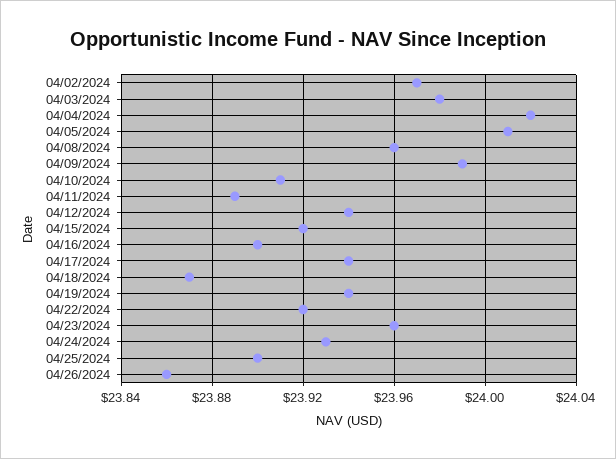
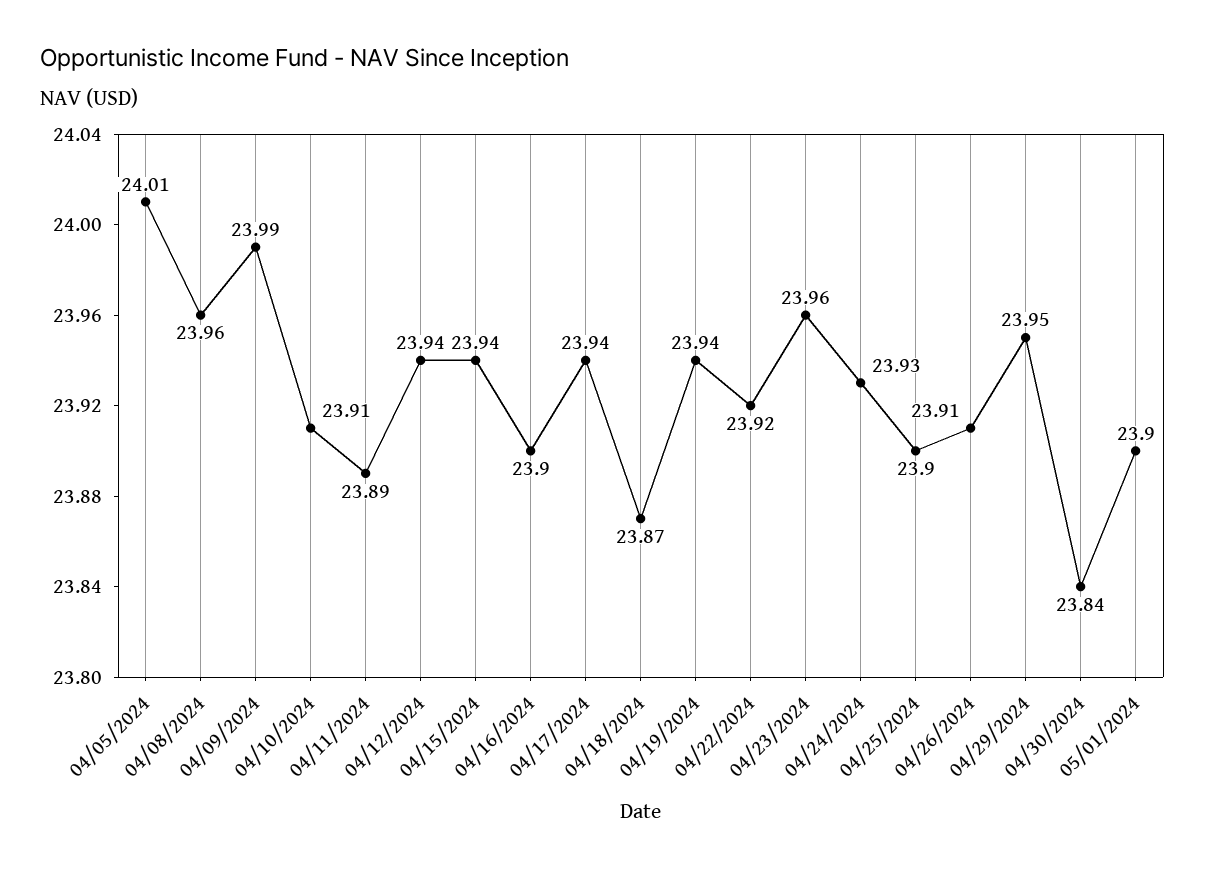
04/02/2024: 23.97 -> none
04/03/2024: 23.98 -> none
04/04/2024: 24.02 -> none
04/15/2024: 23.92 -> 23.94
04/26/2024: 23.86 -> 23.91
04/29/2024: none -> 23.95
04/30/2024: none -> 23.84
05/01/2024: none -> 23.9

